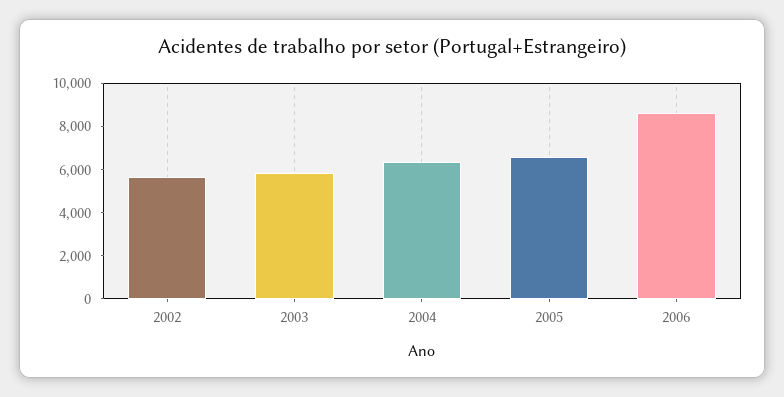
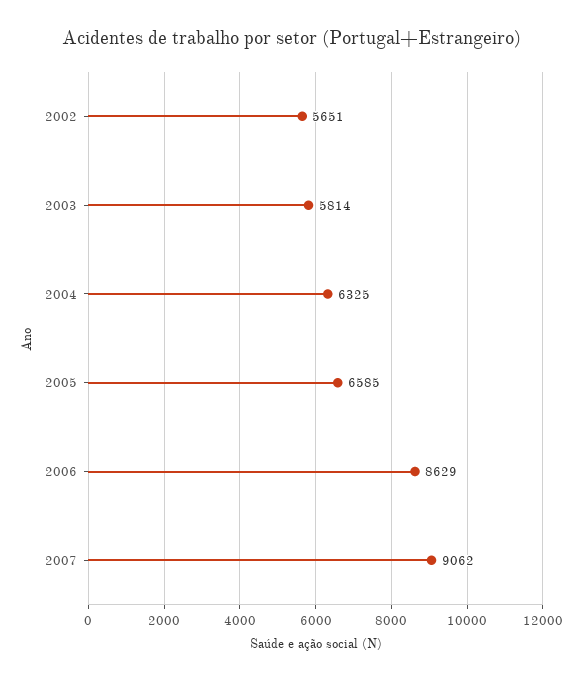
2007: none -> 9062

